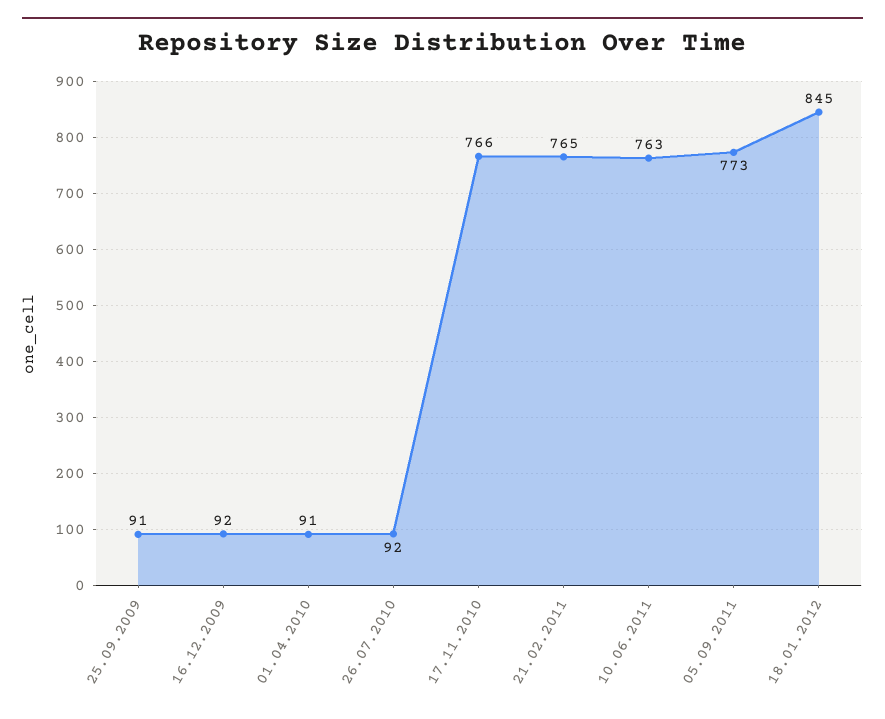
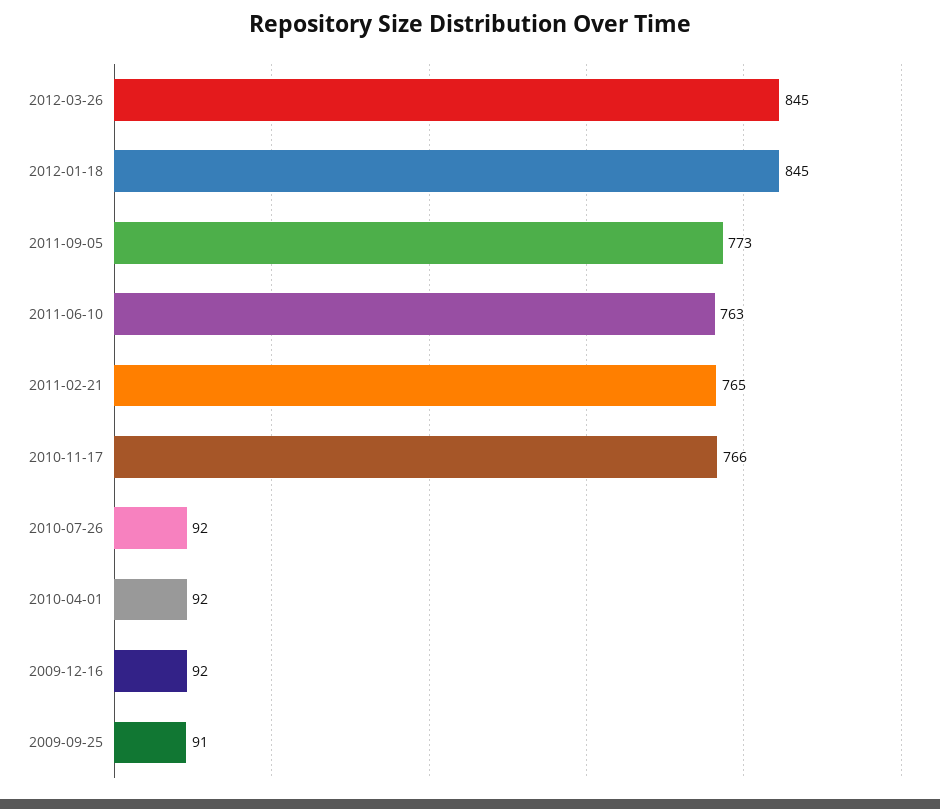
01.04.2010: 91 -> 92
2012-03-26: none -> 845

